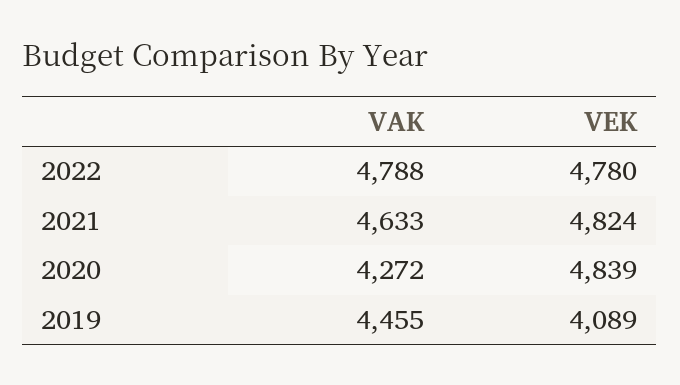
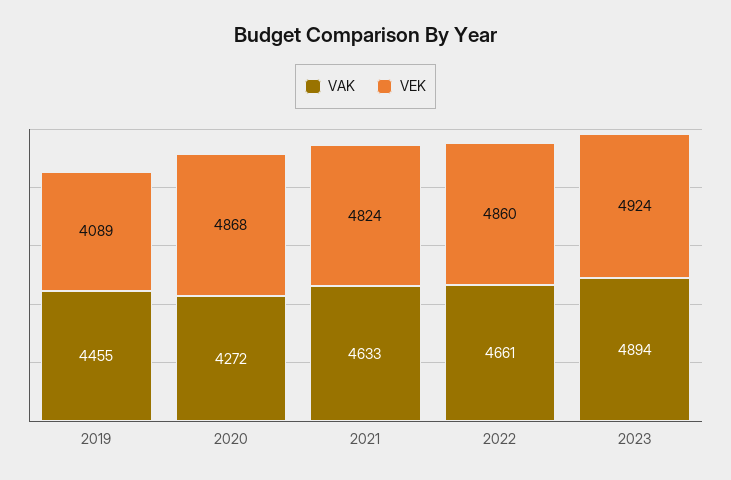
VAK, 2022: 4788 -> 4661
VEK, 2022: 4780 -> 4860
VEK, 2020: 4839 -> 4868
VAK, 2023: none -> 4894
VEK, 2023: none -> 4924

